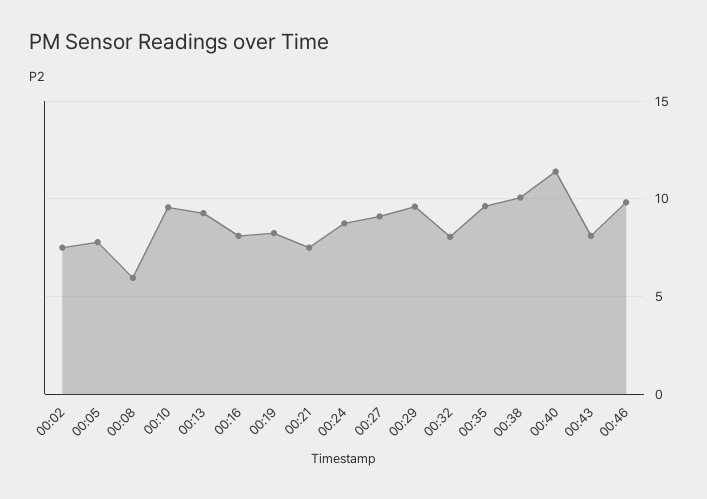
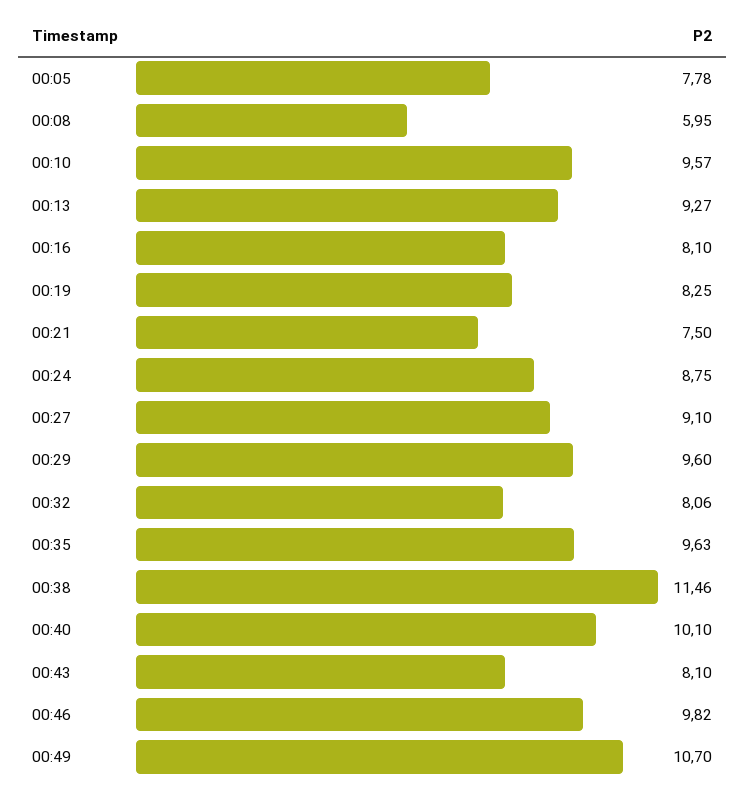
00:02: 7.5 -> none
00:38: 10 -> 11.46
00:40: 11.5 -> 10.1
00:49: none -> 10.7

